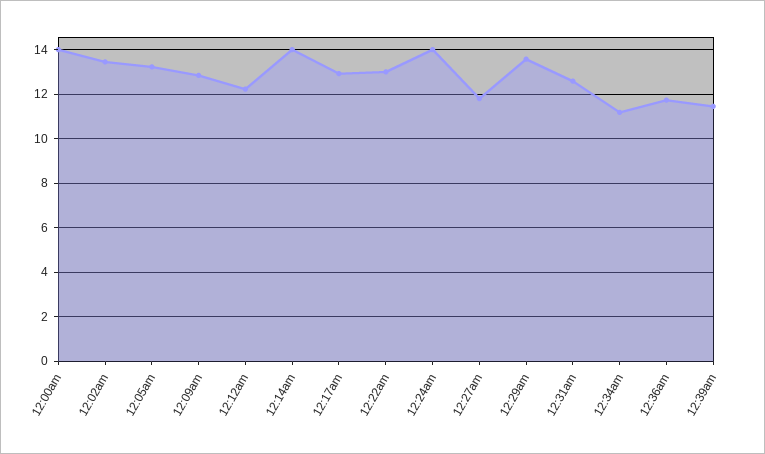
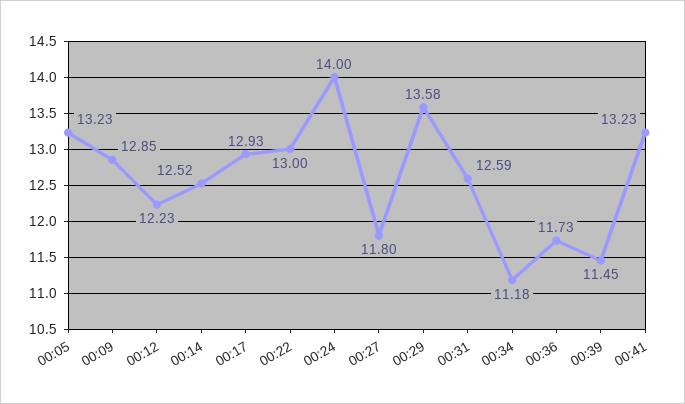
12:00am: 14 -> none
12:02am: 13.5 -> none
12:14am: 14 -> 12.52
00:41: none -> 13.23

